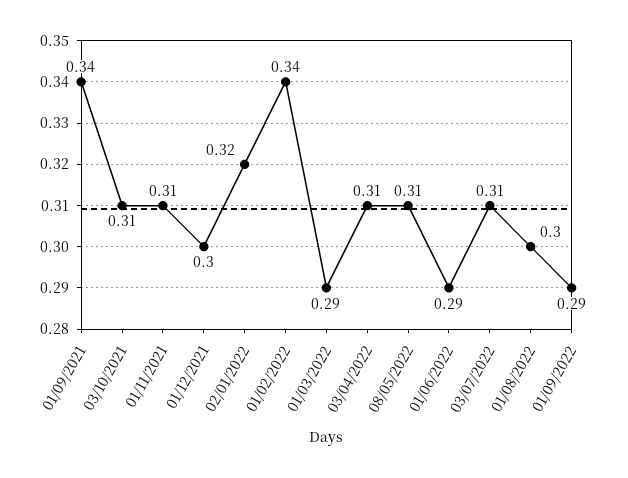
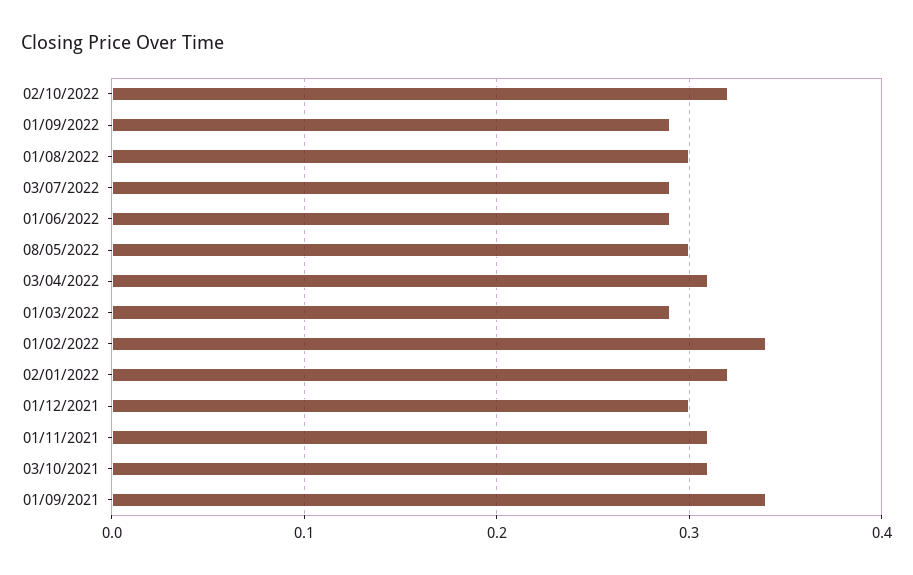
08/05/2022: 0.31 -> 0.3
03/07/2022: 0.31 -> 0.29
02/10/2022: none -> 0.32

